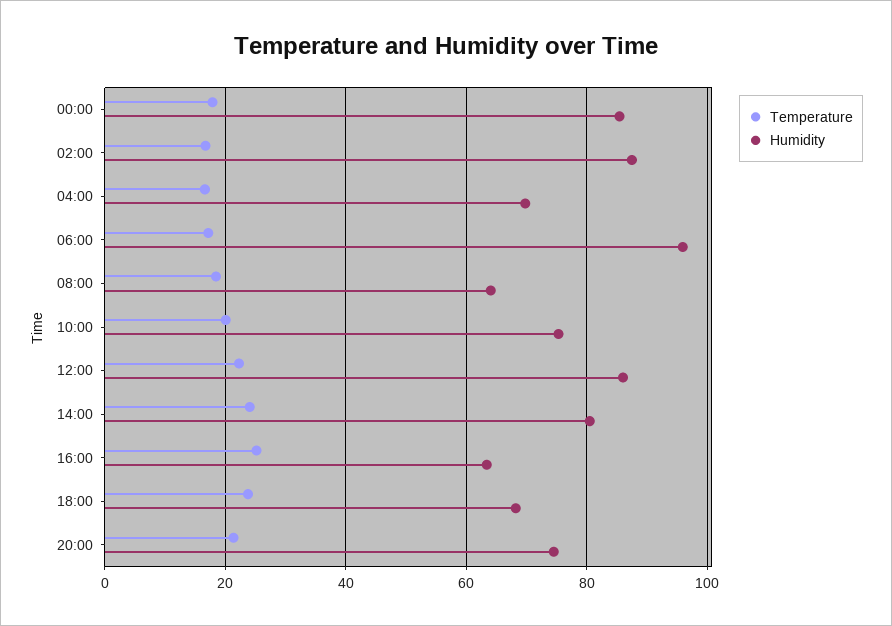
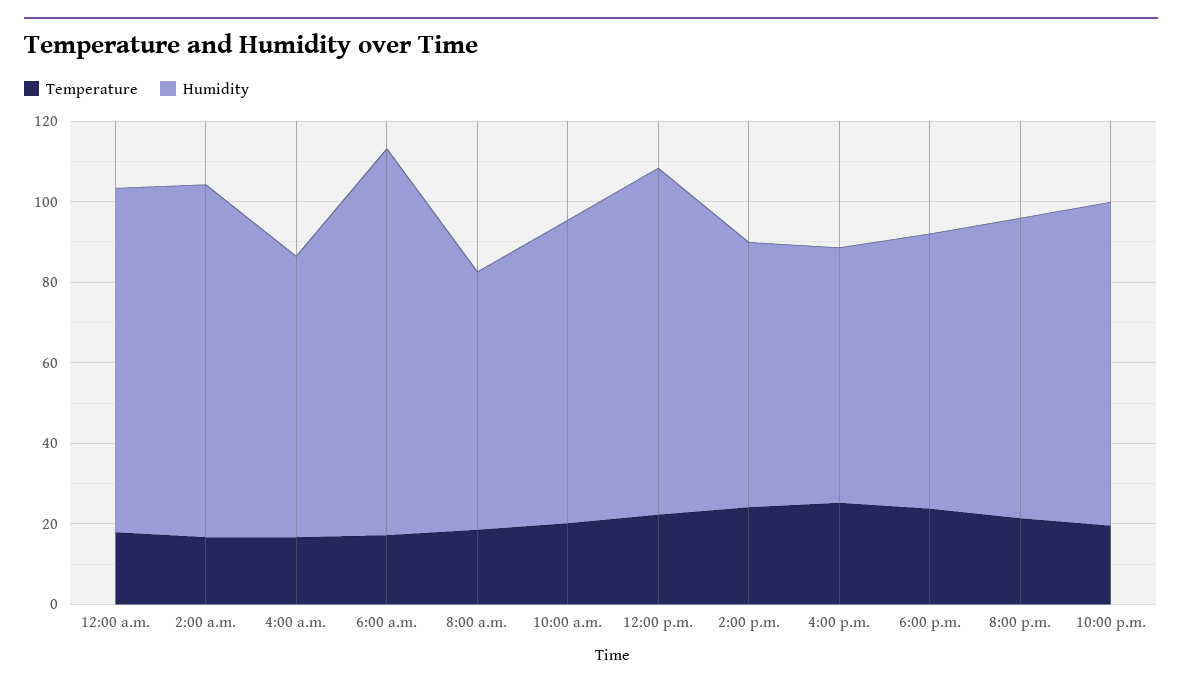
Humidity, 14:00: 80 -> 65
Temperature, 10:00 p.m.: none -> 20
Humidity, 10:00 p.m.: none -> 80

